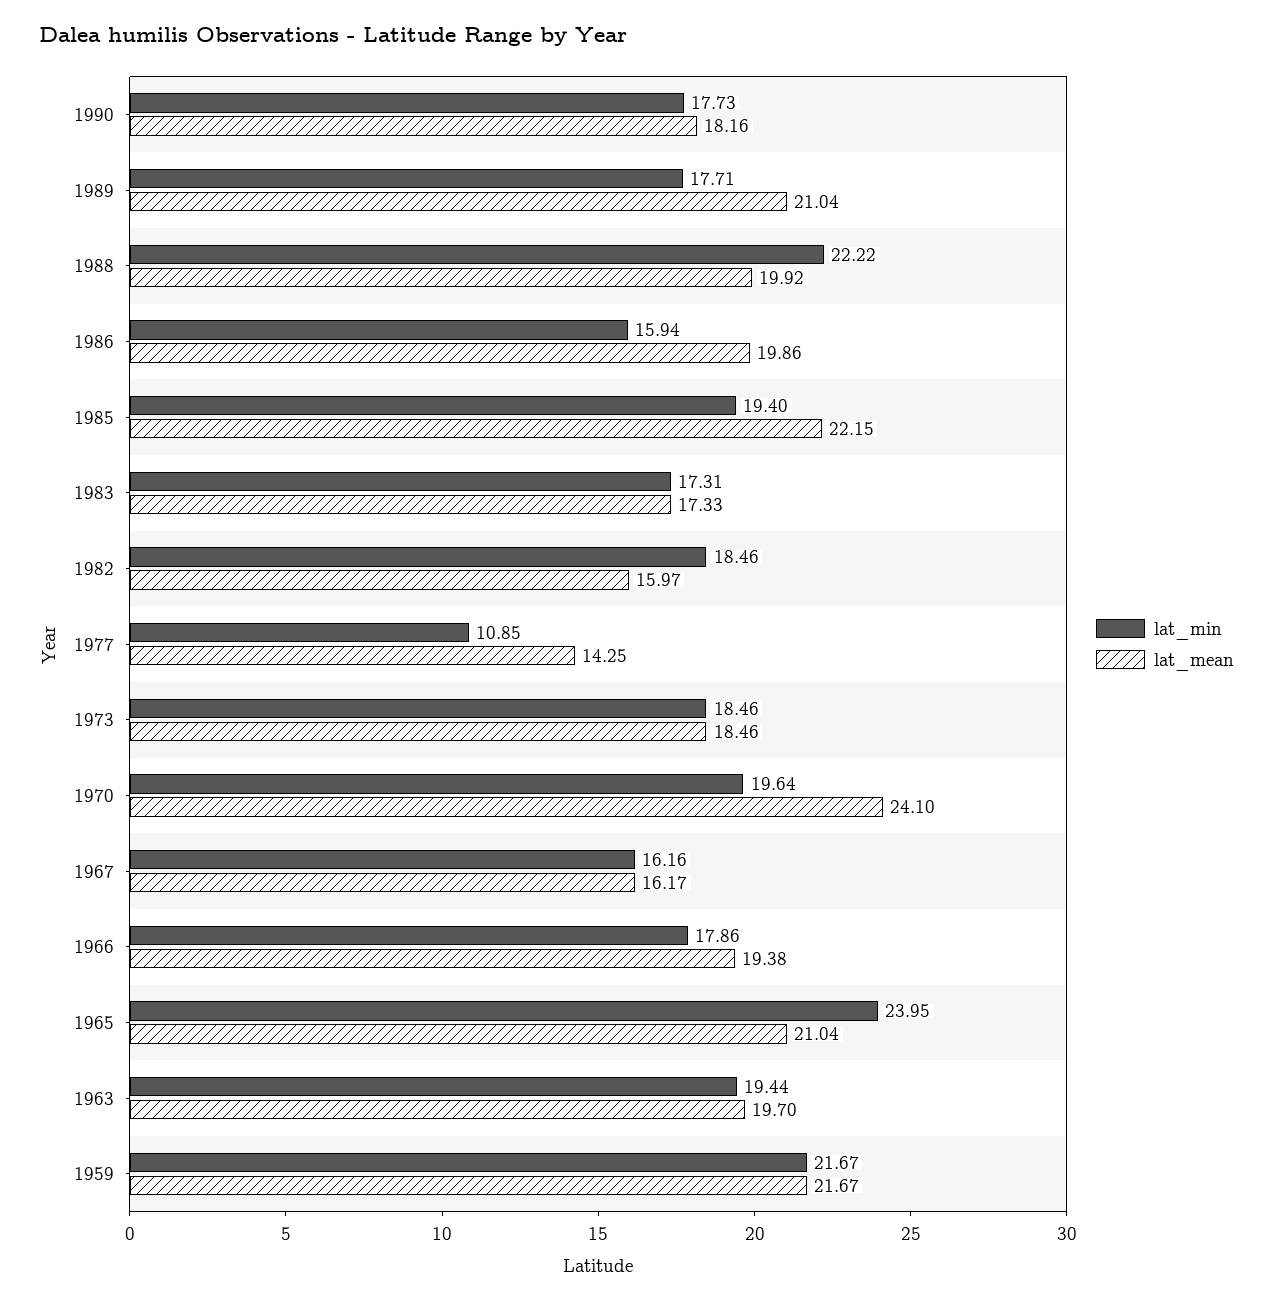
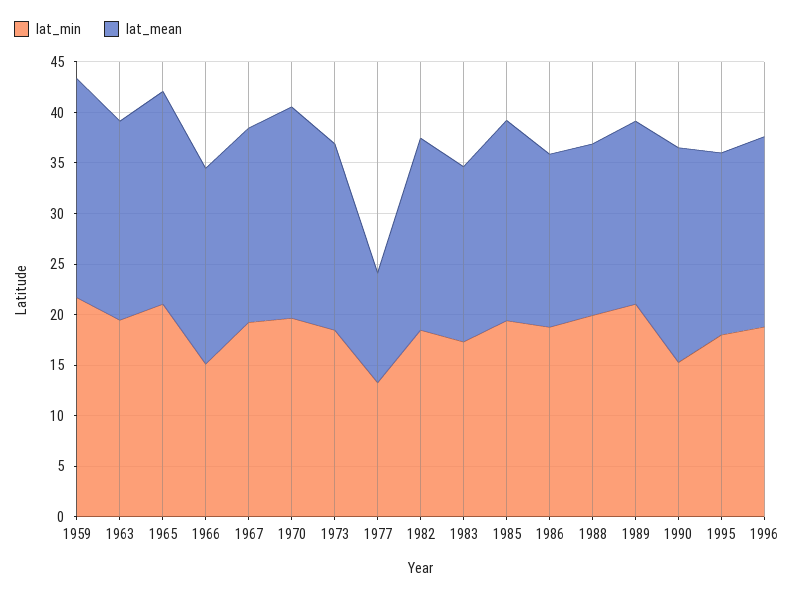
lat_min, 1990: 17.73 -> 15
lat_mean, 1990: 18.16 -> 21
lat_min, 1989: 17.71 -> 21
lat_mean, 1989: 21.04 -> 18
lat_min, 1988: 22.22 -> 20
lat_mean, 1988: 19.92 -> 17
lat_min, 1986: 15.94 -> 19
lat_mean, 1986: 19.86 -> 17
lat_mean, 1985: 22.15 -> 20
lat_mean, 1982: 15.97 -> 19
lat_min, 1977: 10.85 -> 13
lat_mean, 1977: 14.25 -> 11
lat_mean, 1970: 24.1 -> 21
lat_min, 1967: 16.16 -> 19
lat_mean, 1967: 16.17 -> 19
lat_min, 1966: 17.86 -> 15
lat_min, 1965: 23.95 -> 21
lat_min, 1995: none -> 18
lat_mean, 1995: none -> 18
lat_min, 1996: none -> 19
lat_mean, 1996: none -> 19

